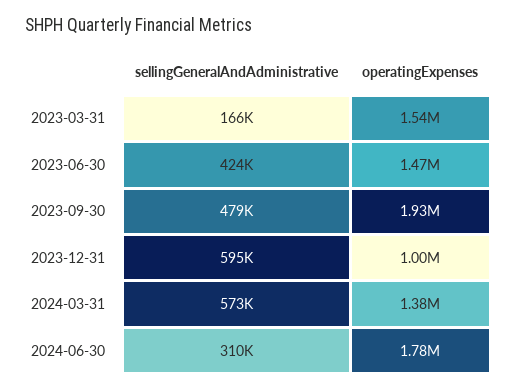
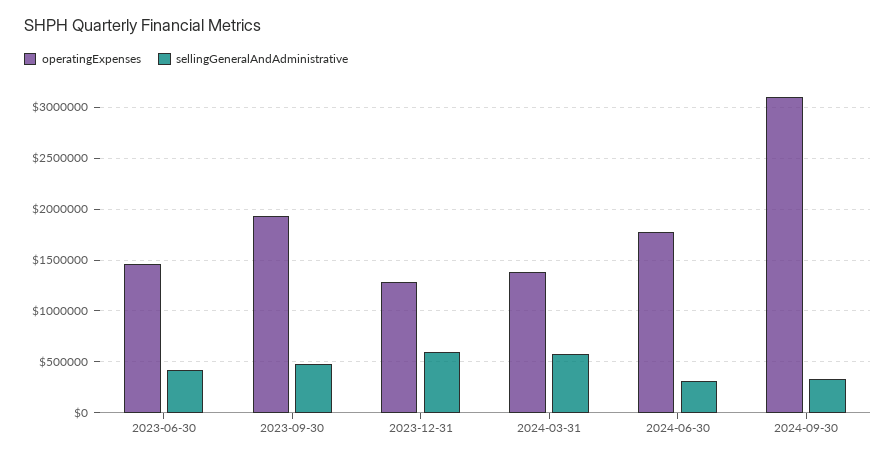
sellingGeneralAndAdministrative, 2023-03-31: 166000 -> none
operatingExpenses, 2023-03-31: 1540000 -> none
operatingExpenses, 2023-12-31: 1000000 -> 1300000
operatingExpenses, 2024-09-30: none -> 3100000
sellingGeneralAndAdministrative, 2024-09-30: none -> 300000

